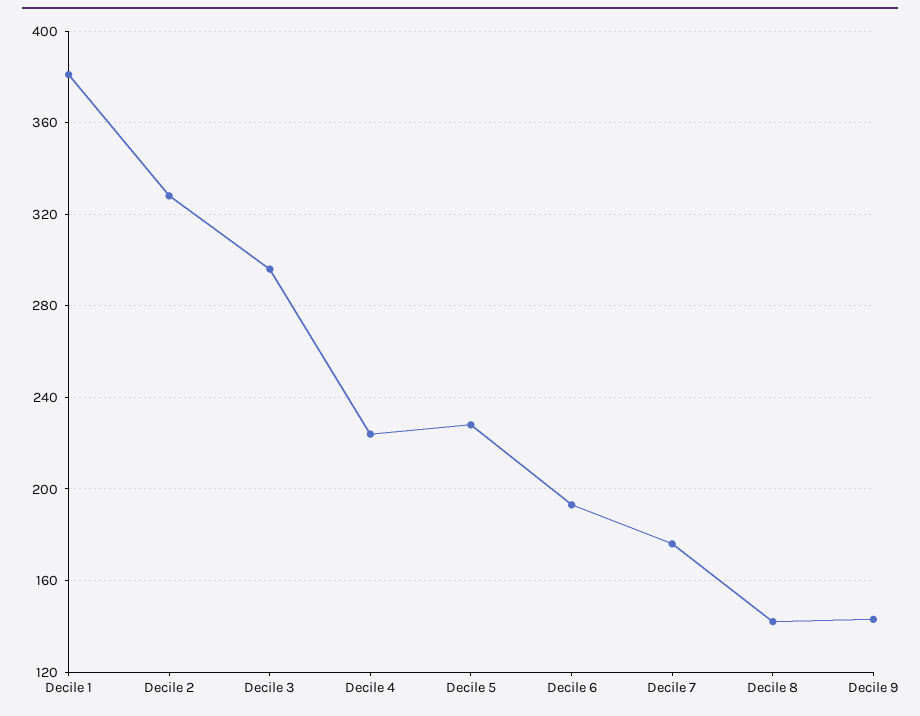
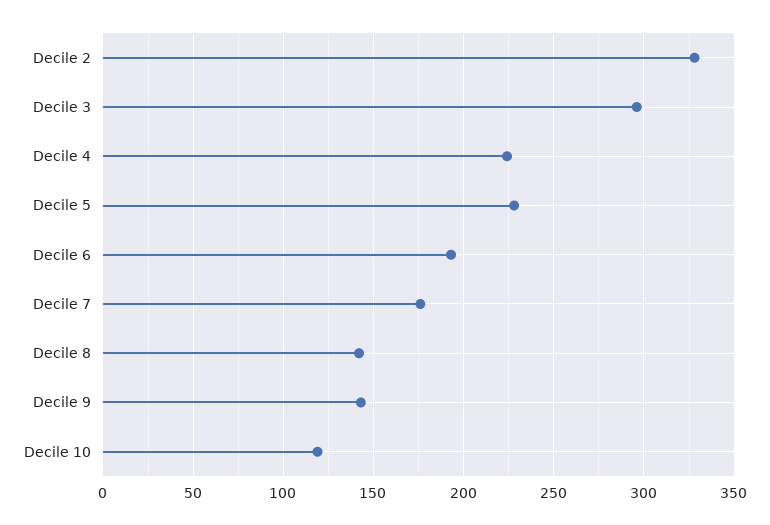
Decile 1: 380 -> none
Decile 10: none -> 120

